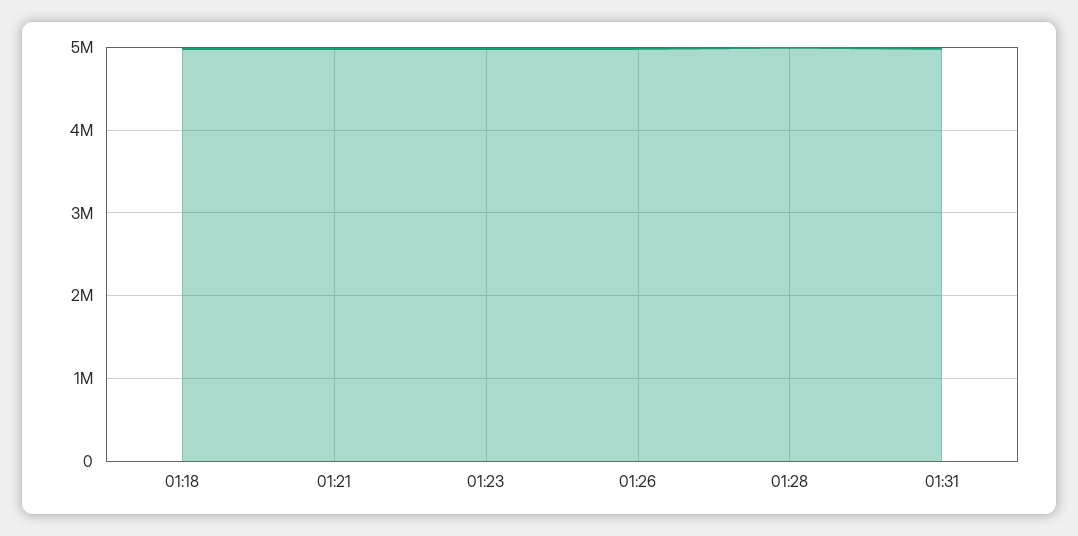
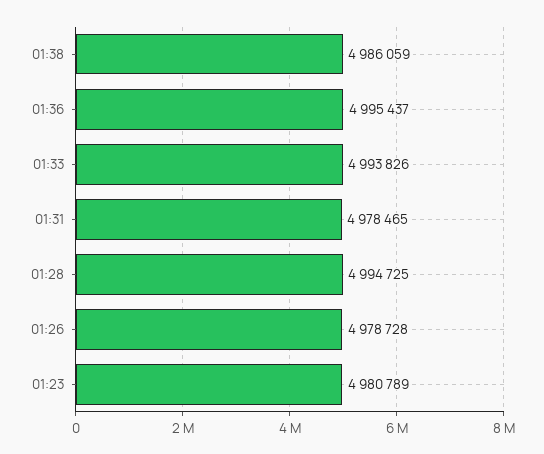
01:18: 5000000 -> none
01:21: 5000000 -> none
01:38: none -> 4986059
01:36: none -> 4995437
01:33: none -> 4993826

